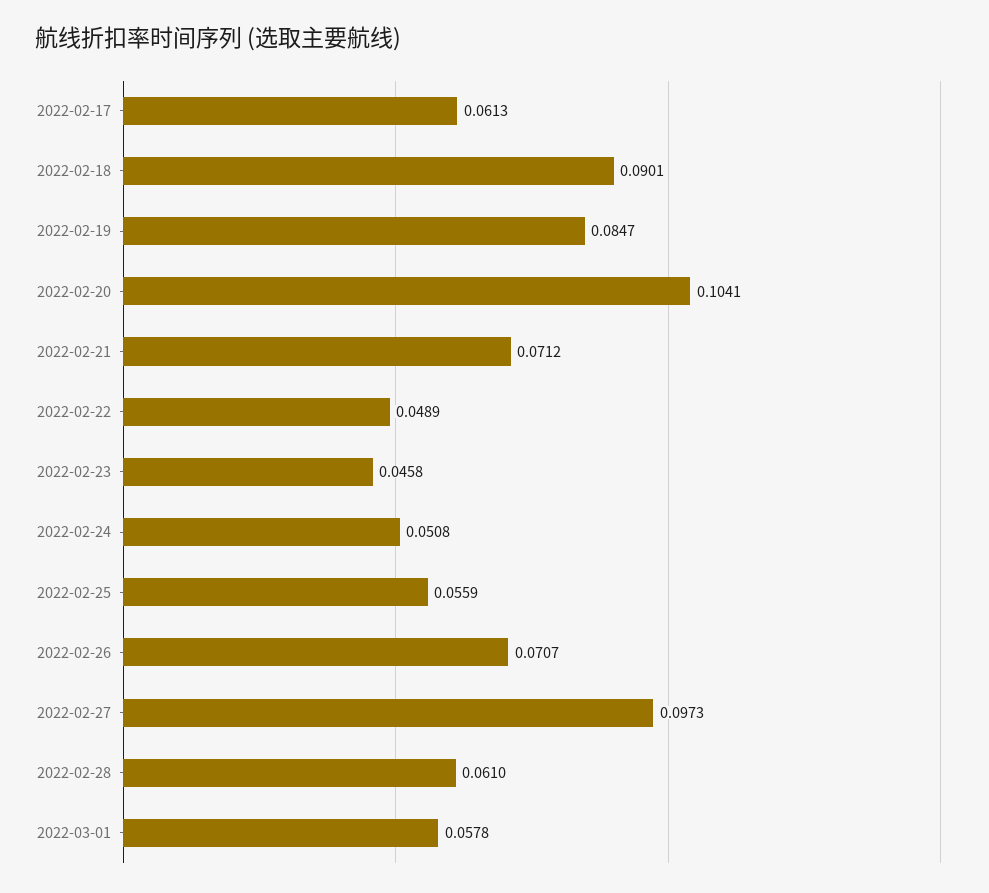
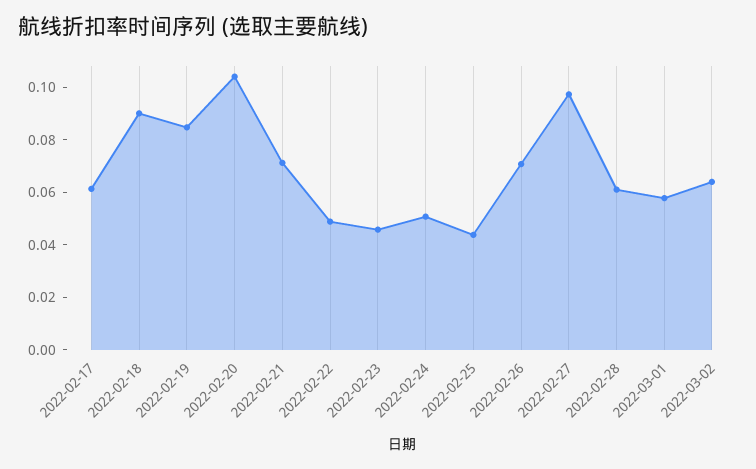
2022-02-25: 0.0559 -> 0.045
2022-03-02: none -> 0.065

